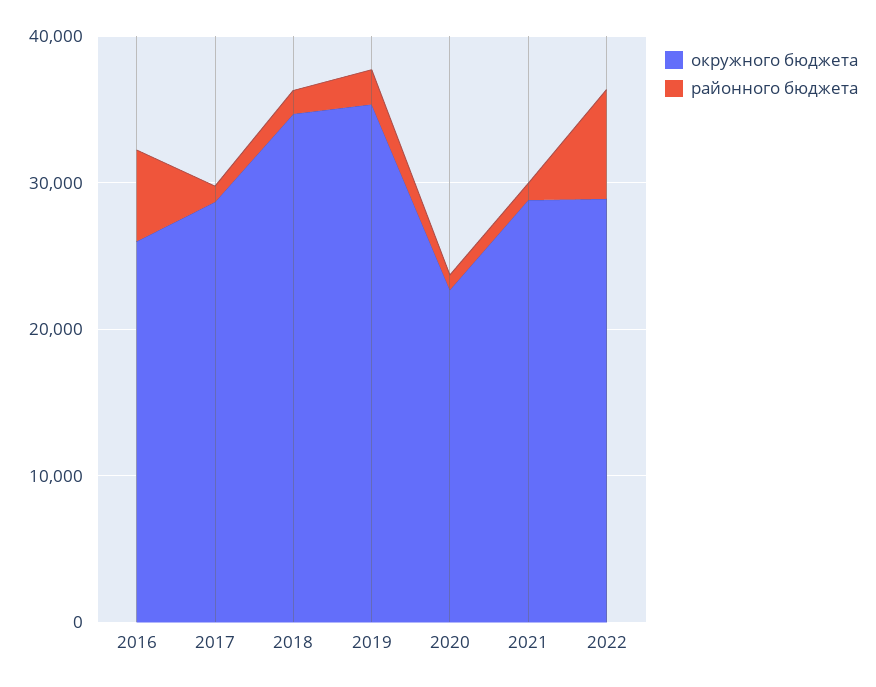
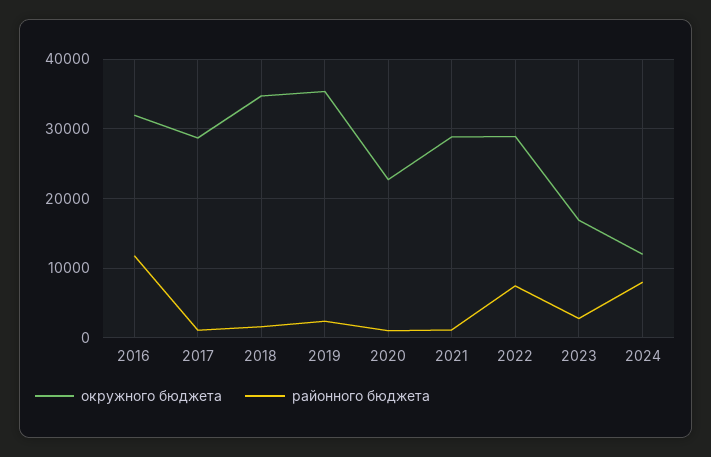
окружного бюджета, 2016: 26000 -> 32000
районного бюджета, 2016: 6000 -> 12000
окружного бюджета, 2023: none -> 17000
районного бюджета, 2023: none -> 3000
окружного бюджета, 2024: none -> 12000
районного бюджета, 2024: none -> 8000

